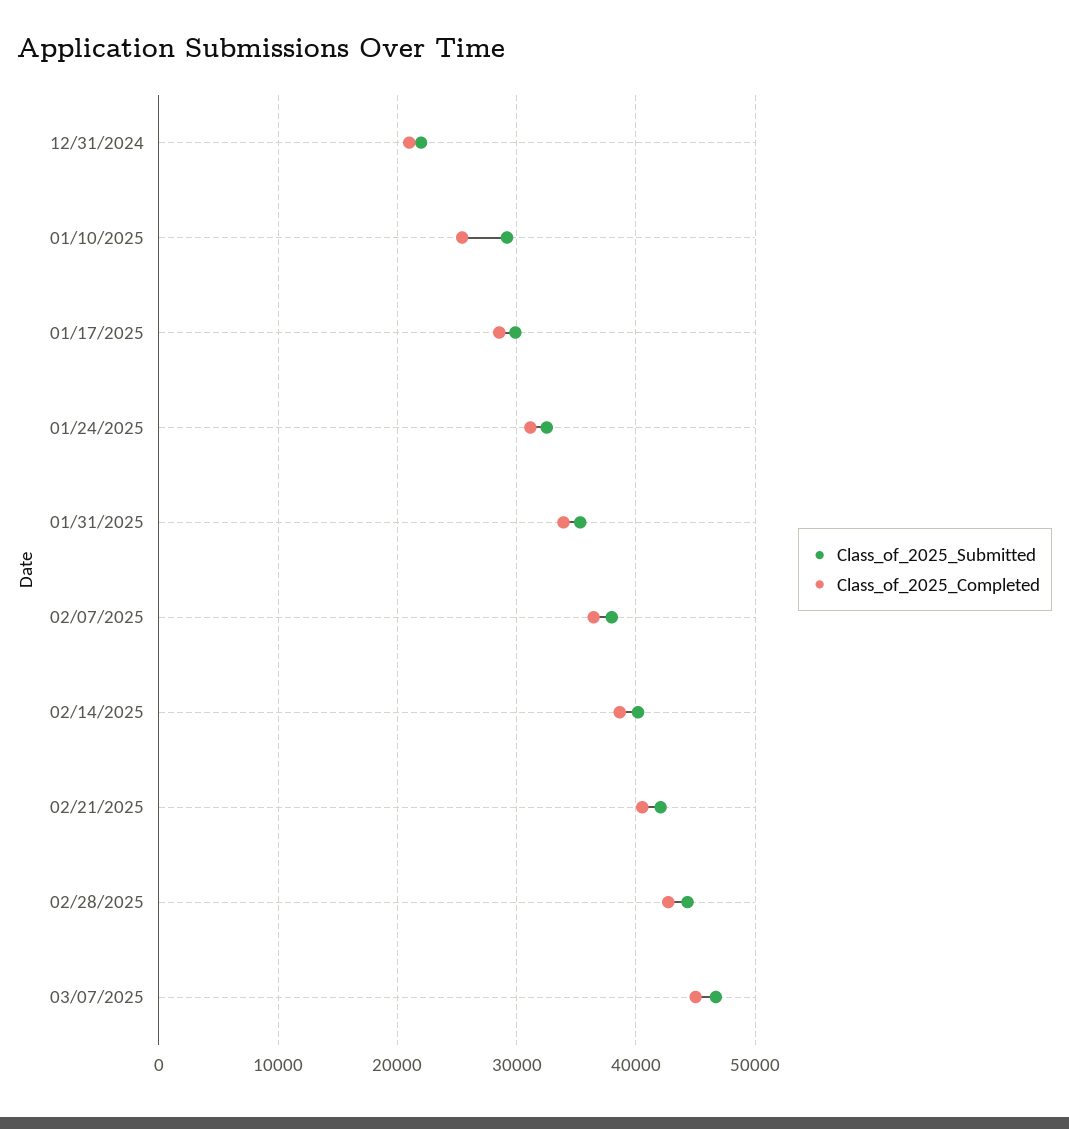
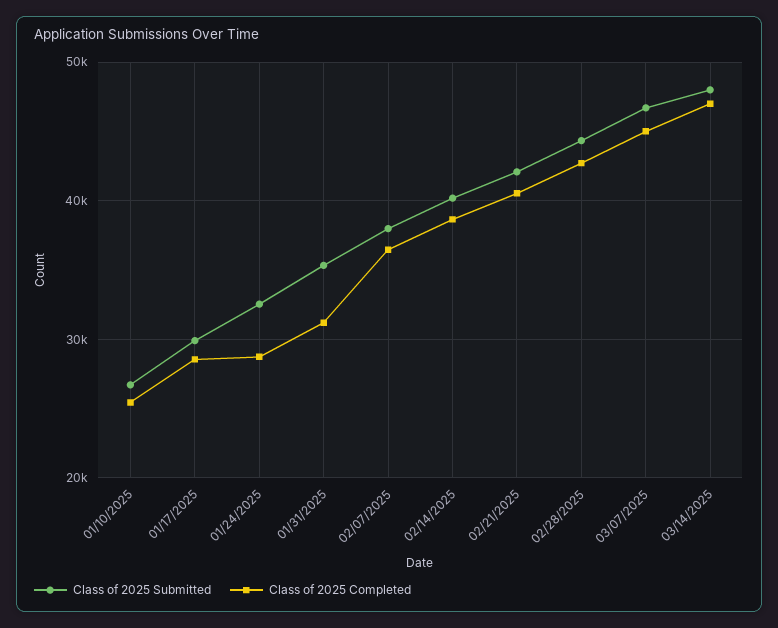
Class_of_2025_Submitted, 12/31/2024: 22000 -> none
Class_of_2025_Completed, 12/31/2024: 21000 -> none
Class_of_2025_Submitted, 01/10/2025: 29000 -> 27000
Class_of_2025_Completed, 01/24/2025: 31000 -> 29000
Class_of_2025_Completed, 01/31/2025: 34000 -> 31000
Class_of_2025_Submitted, 03/14/2025: none -> 48000
Class_of_2025_Completed, 03/14/2025: none -> 47000

